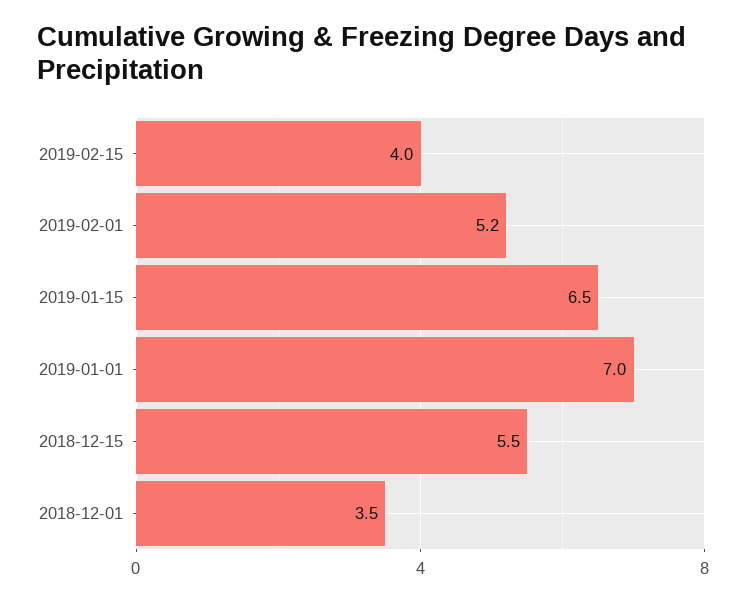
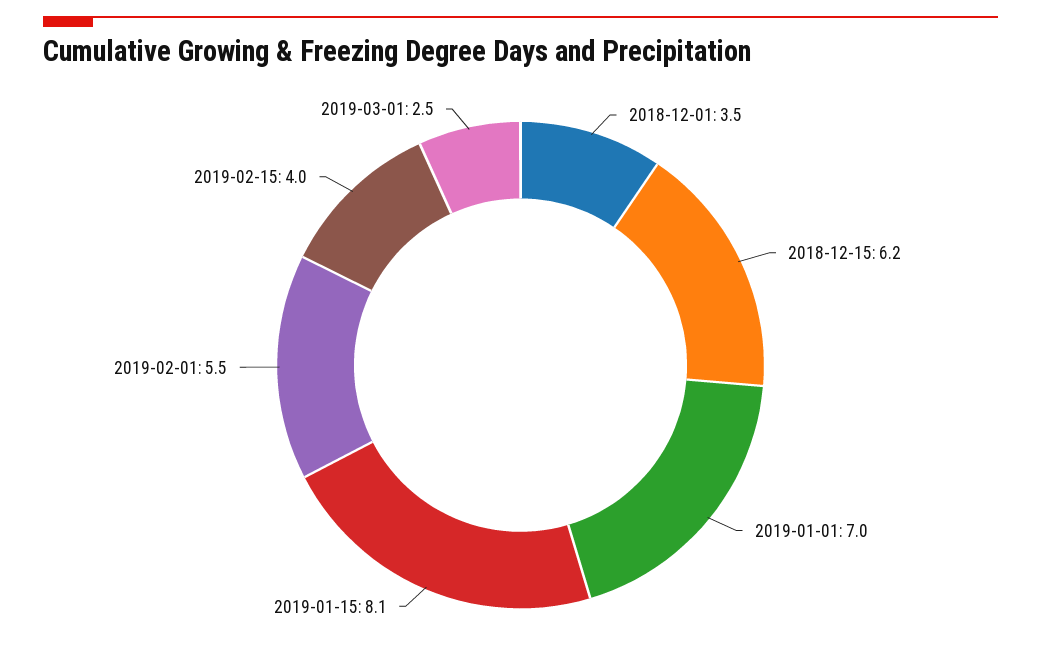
2019-02-01: 5.2 -> 5.5
2019-01-15: 6.5 -> 8.1
2018-12-15: 5.5 -> 6.2
2019-03-01: none -> 2.5

